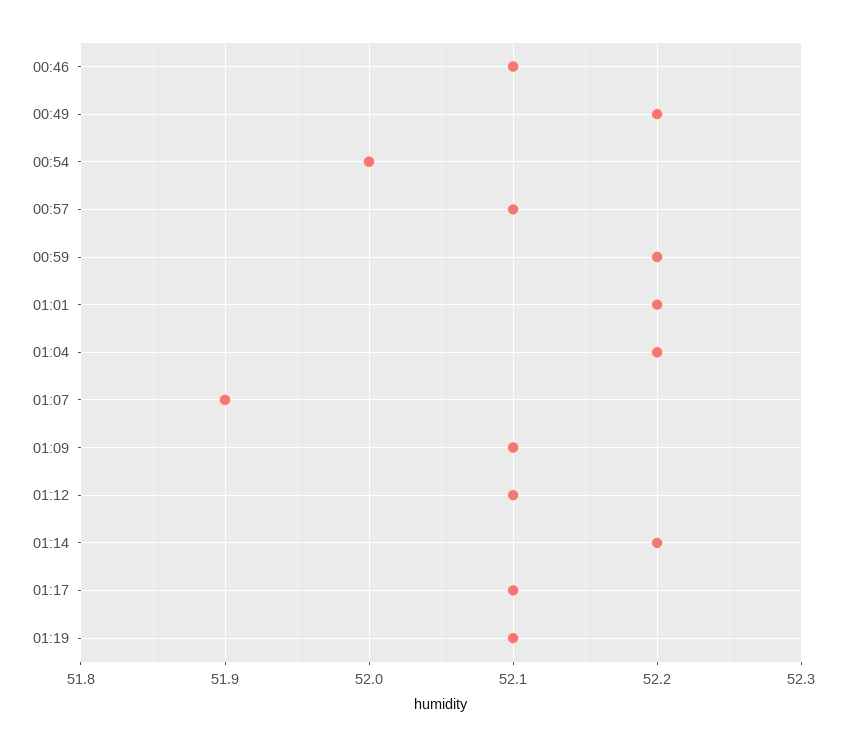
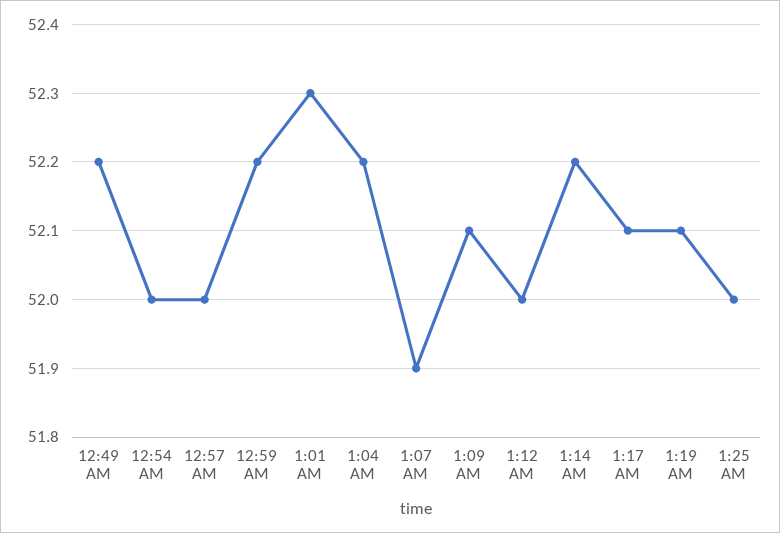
00:46: 52.1 -> none
00:57: 52.1 -> 52
01:01: 52.2 -> 52.3
01:12: 52.1 -> 52
1:25 AM: none -> 52

